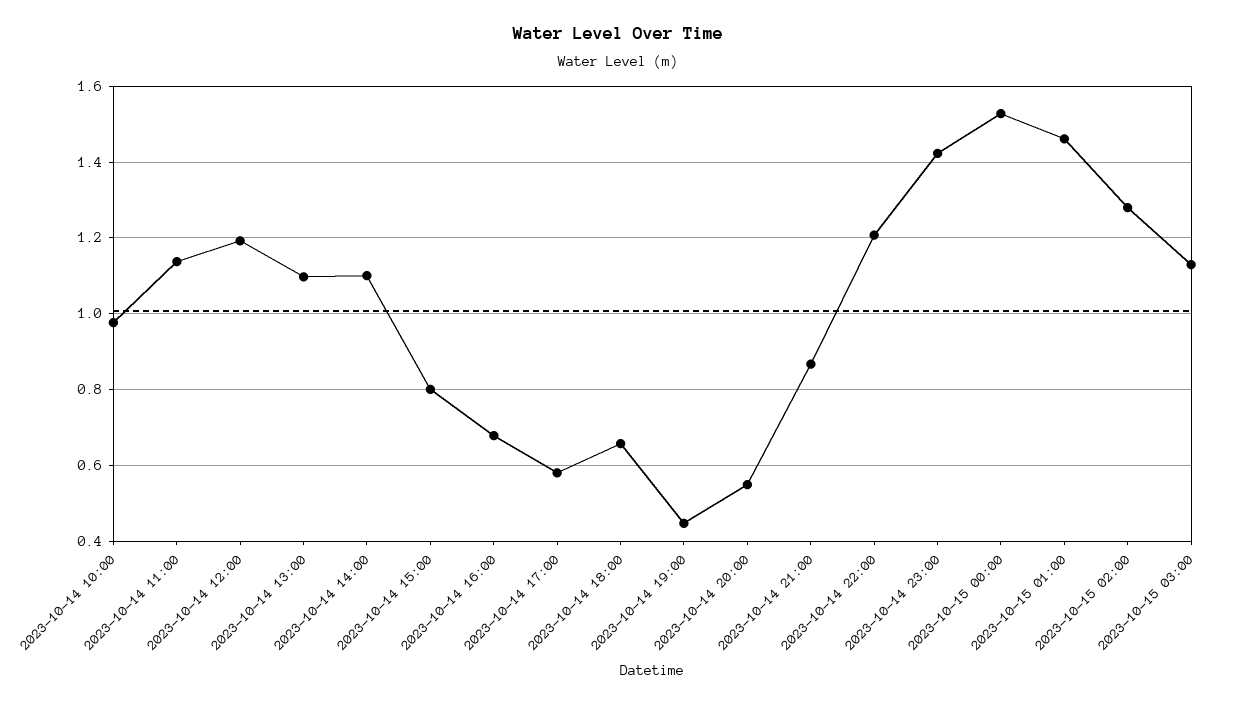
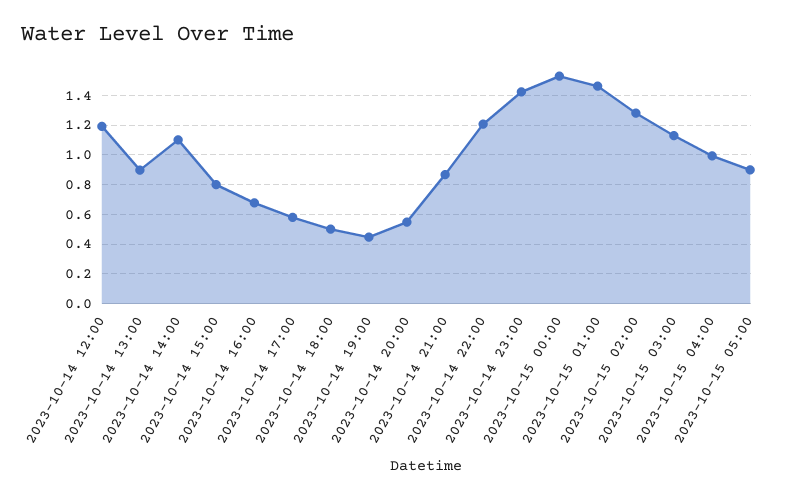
2023-10-14 10:00: 0.98 -> none
2023-10-14 11:00: 1.14 -> none
2023-10-14 13:00: 1.1 -> 0.9
2023-10-14 18:00: 0.66 -> 0.5
2023-10-15 04:00: none -> 1
2023-10-15 05:00: none -> 0.9

